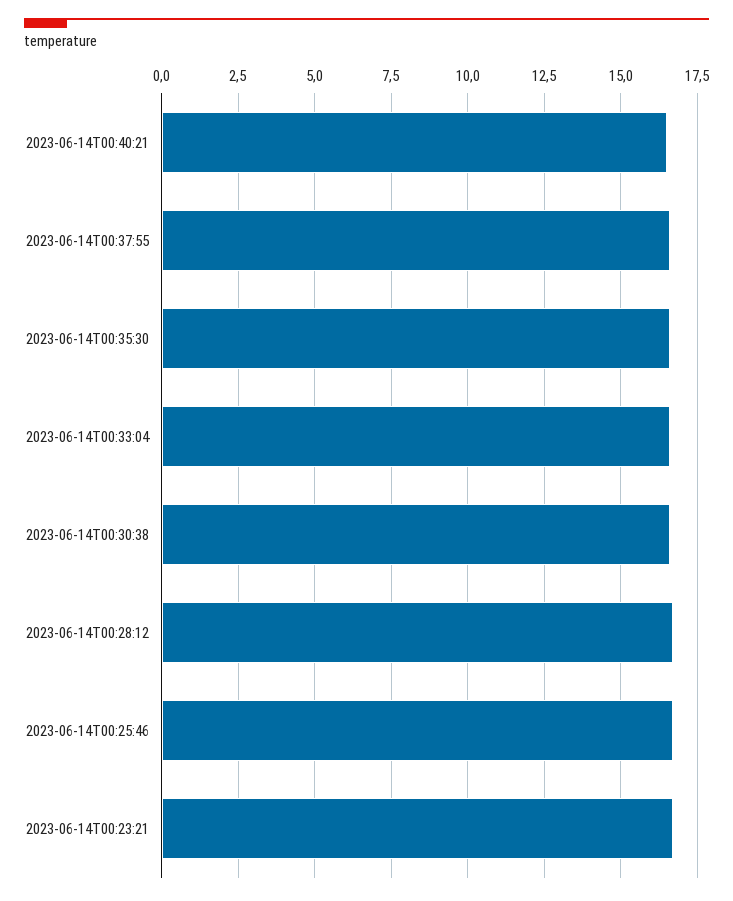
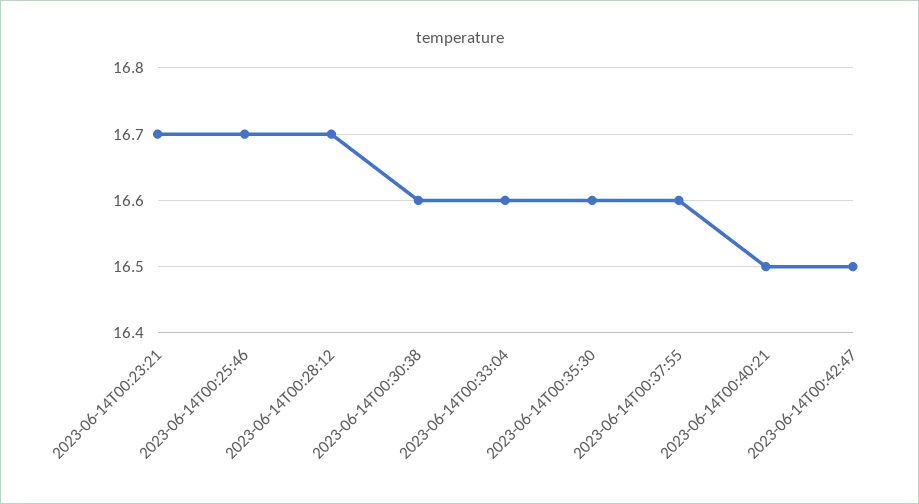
2023-06-14T00:42:47: none -> 16.5

